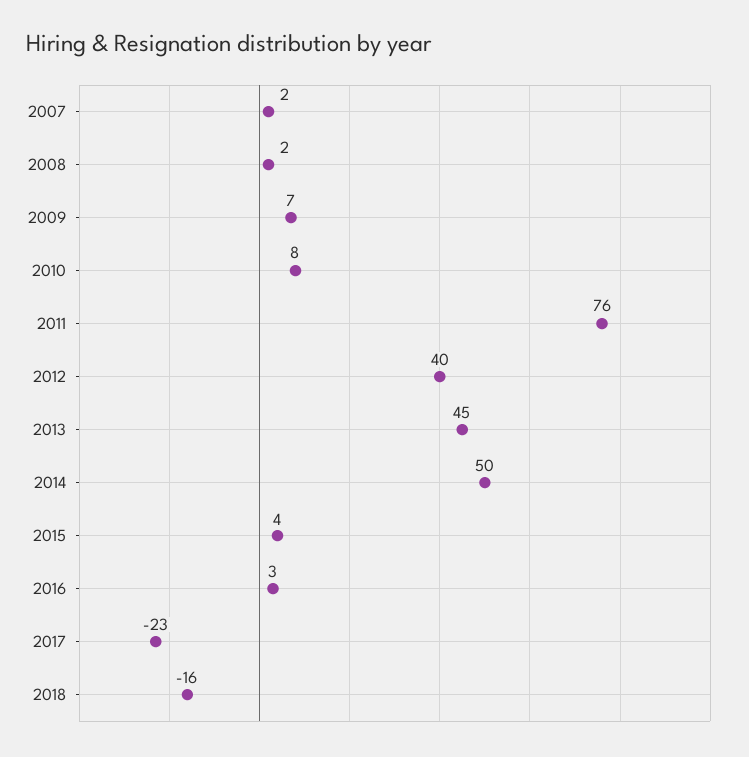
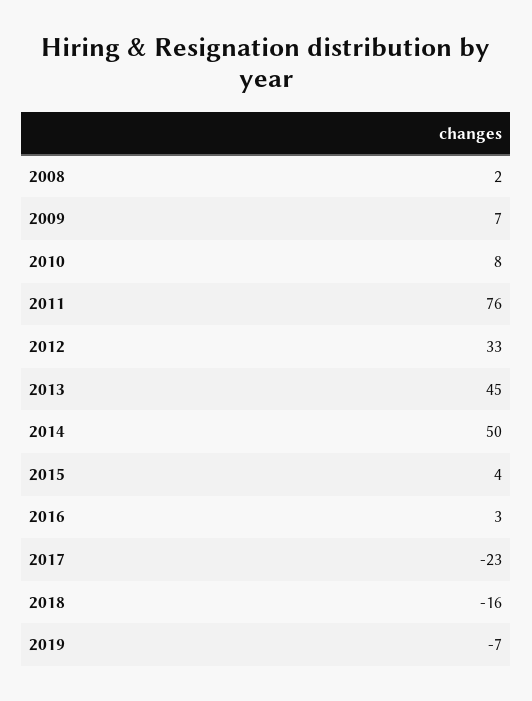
2007: 2 -> none
2012: 40 -> 33
2019: none -> -7

